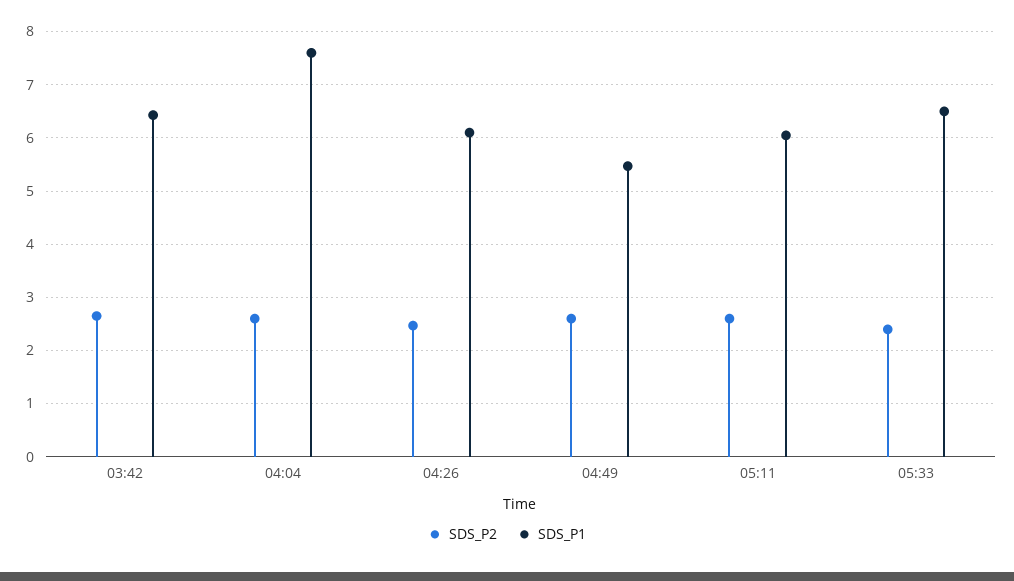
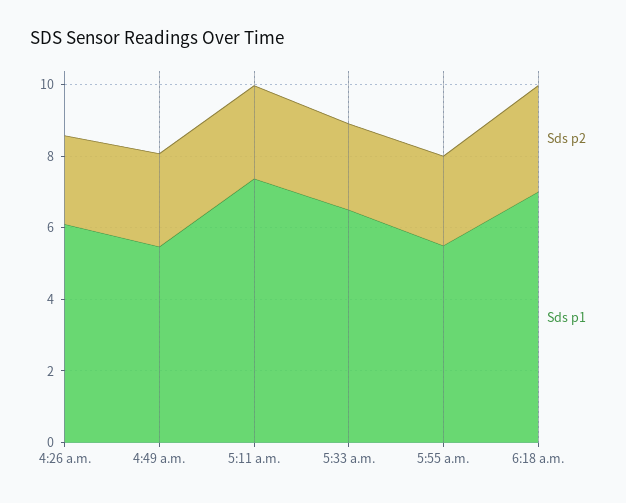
SDS_P2, 03:42: 2.6 -> none
SDS_P1, 03:42: 6.4 -> none
SDS_P2, 04:04: 2.6 -> none
SDS_P1, 04:04: 7.6 -> none
SDS_P1, 05:11: 6 -> 7.5
SDS_P2, 5:55 a.m.: none -> 2.5
SDS_P1, 5:55 a.m.: none -> 5.5
SDS_P2, 6:18 a.m.: none -> 3
SDS_P1, 6:18 a.m.: none -> 7

